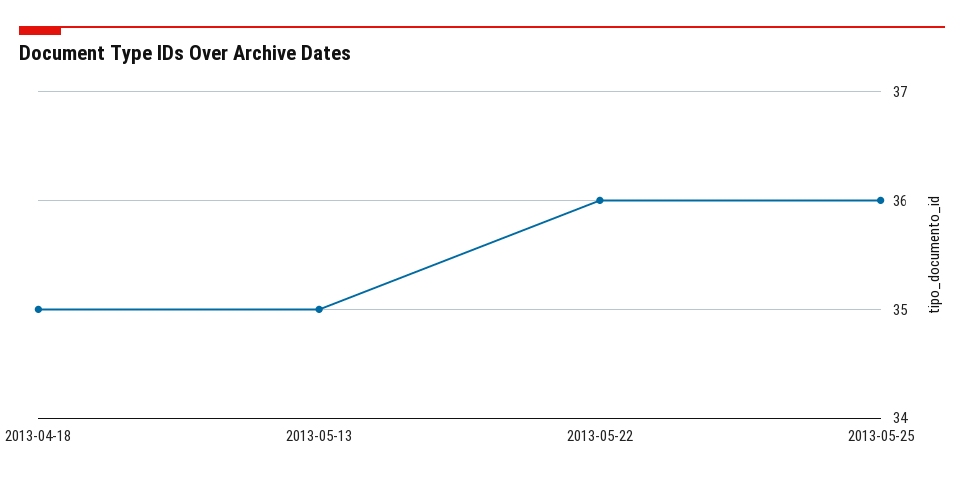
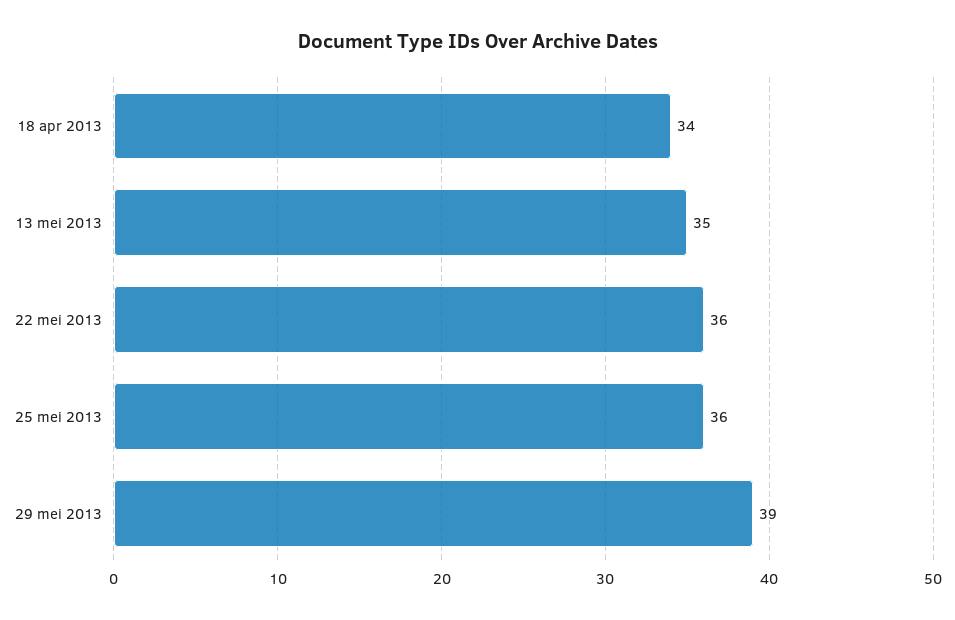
2013-04-18: 35 -> 34
29 mei 2013: none -> 39

